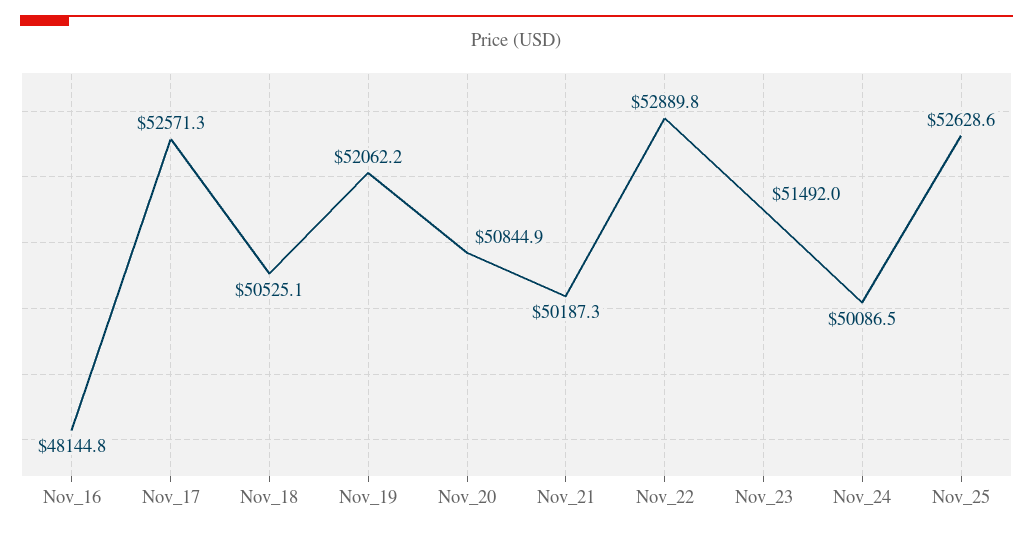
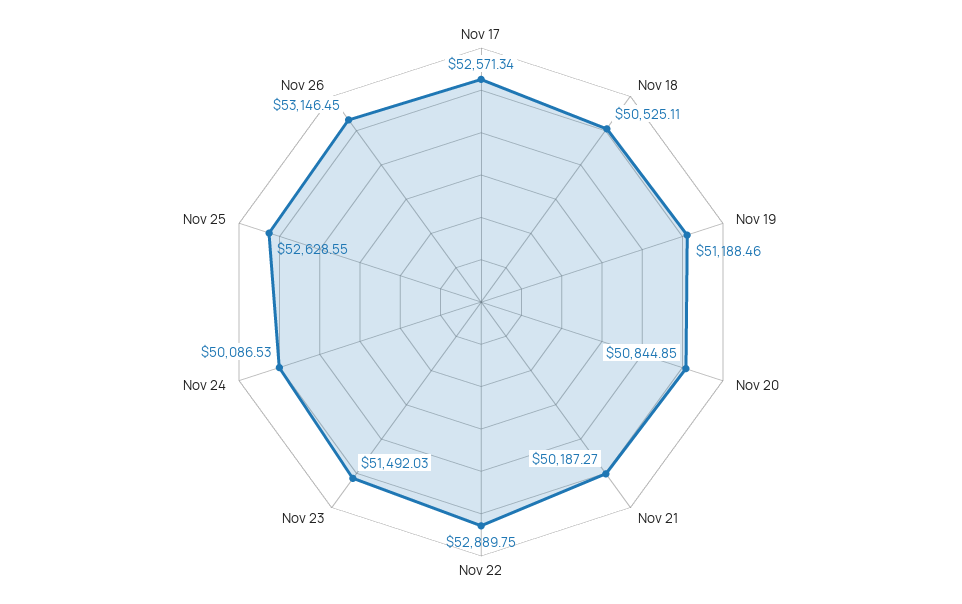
Nov_16: 48144.8 -> none
Nov_19: 52062.2 -> 51188.46
Nov 26: none -> 53146.45

